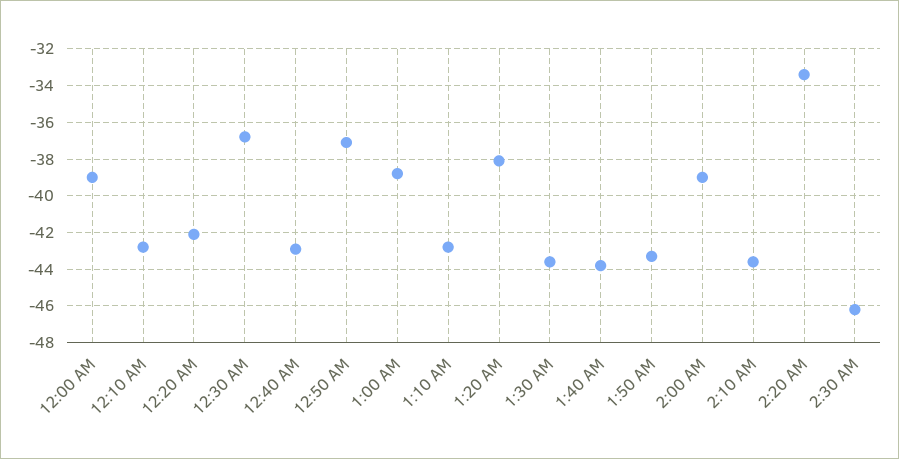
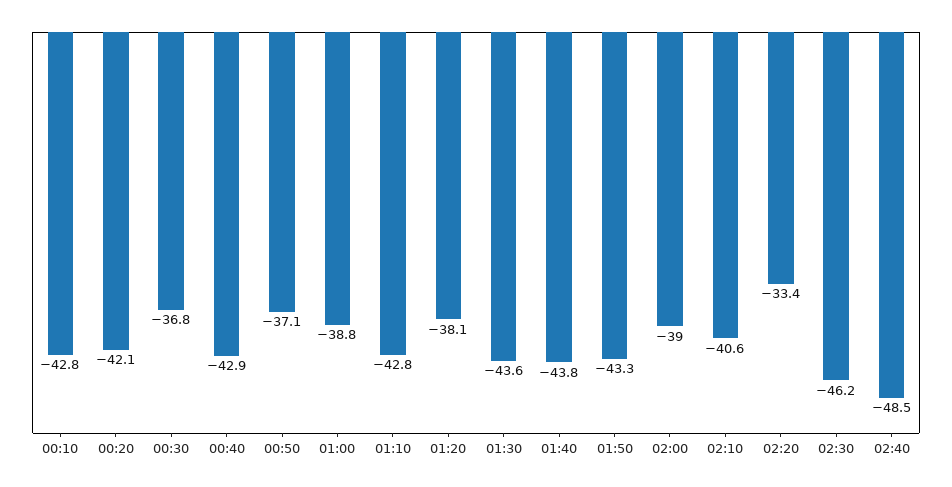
12:00 AM: -39 -> none
2:10 AM: -43.5 -> -40.6
02:40: none -> -48.5

